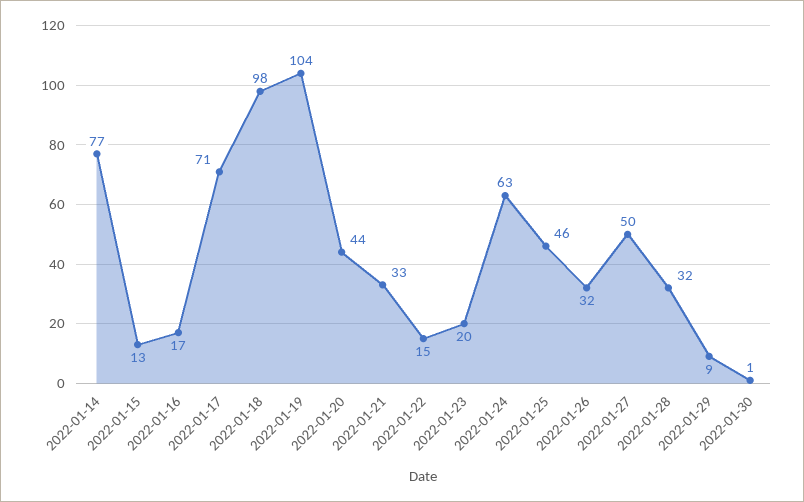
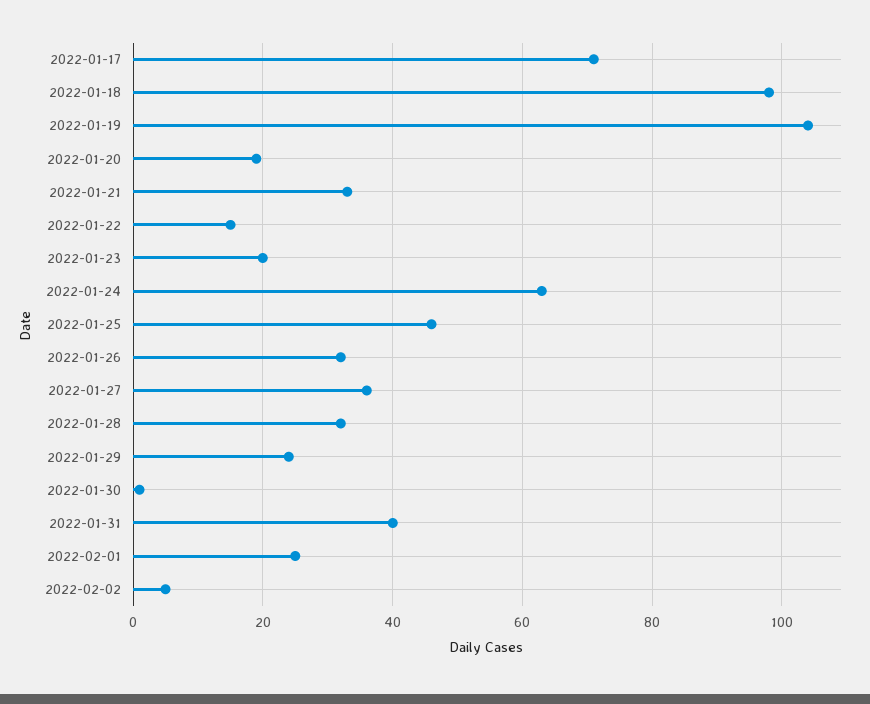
2022-01-14: 77 -> none
2022-01-15: 13 -> none
2022-01-16: 17 -> none
2022-01-20: 44 -> 20
2022-01-27: 50 -> 35
2022-01-29: 9 -> 25
2022-01-31: none -> 40
2022-02-01: none -> 25
2022-02-02: none -> 5

